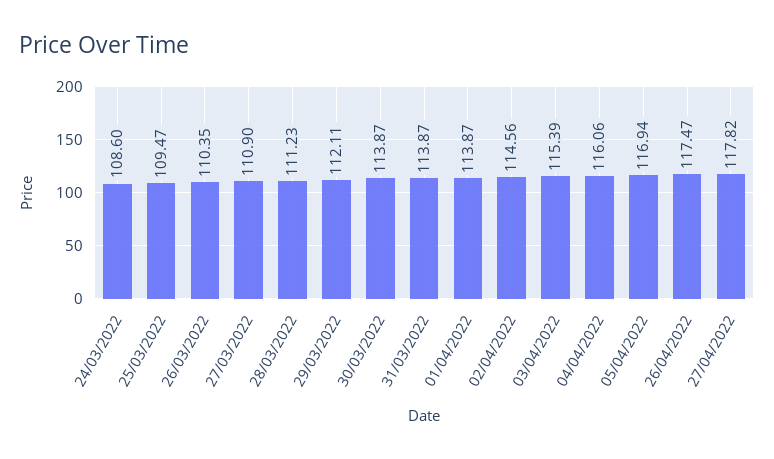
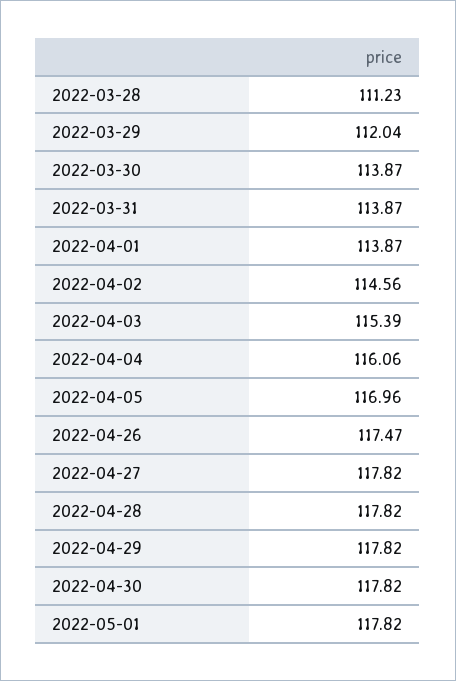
24/03/2022: 108.6 -> none
25/03/2022: 109.47 -> none
26/03/2022: 110.35 -> none
27/03/2022: 110.9 -> none
29/03/2022: 112.11 -> 112.04
05/04/2022: 116.94 -> 116.96
2022-04-28: none -> 117.82
2022-04-29: none -> 117.82
2022-04-30: none -> 117.82
2022-05-01: none -> 117.82

